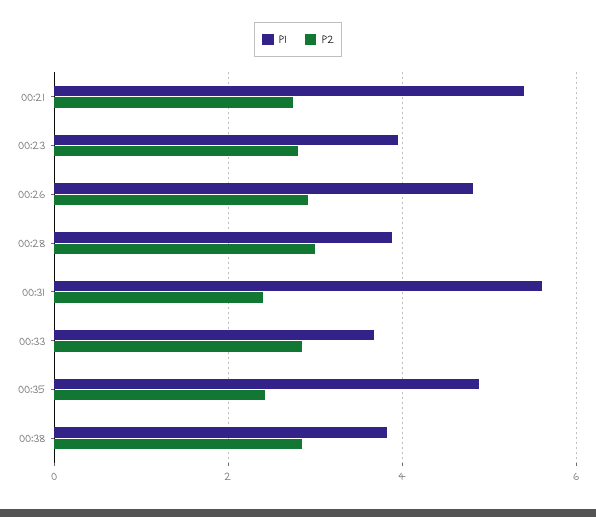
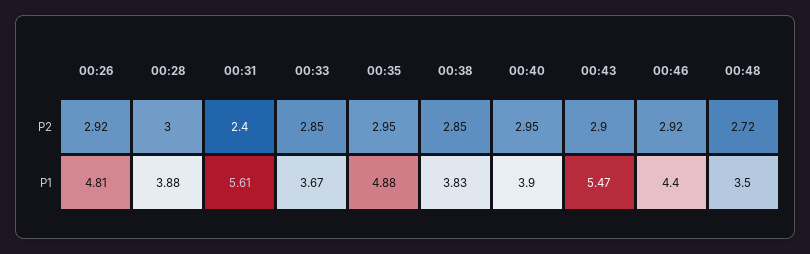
P1, 00:21: 5.4 -> none
P2, 00:21: 2.8 -> none
P1, 00:23: 4 -> none
P2, 00:23: 2.8 -> none
P2, 00:35: 2.4 -> 2.95
P2, 00:40: none -> 2.95
P2, 00:43: none -> 2.9
P2, 00:46: none -> 2.92
P2, 00:48: none -> 2.72
P1, 00:40: none -> 3.9
P1, 00:43: none -> 5.47
P1, 00:46: none -> 4.4
P1, 00:48: none -> 3.5

